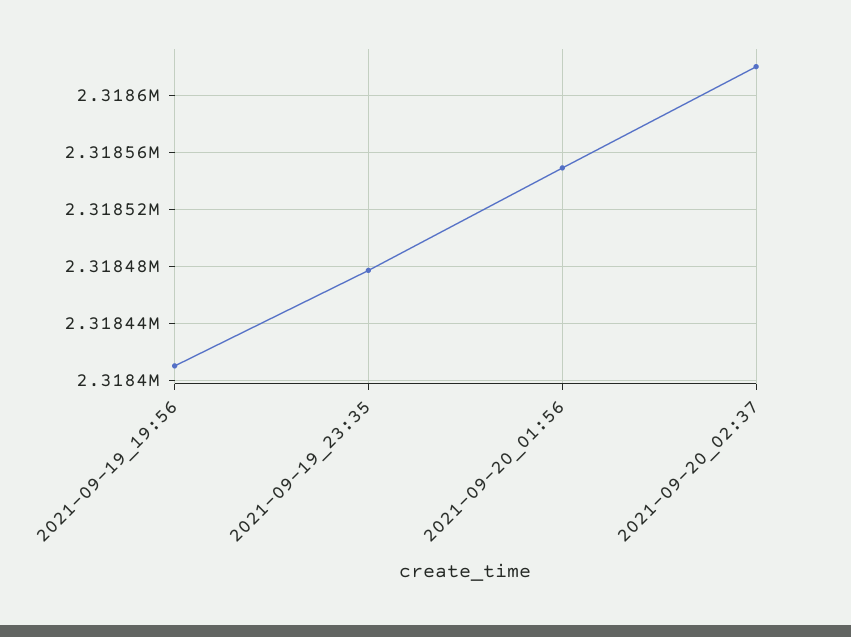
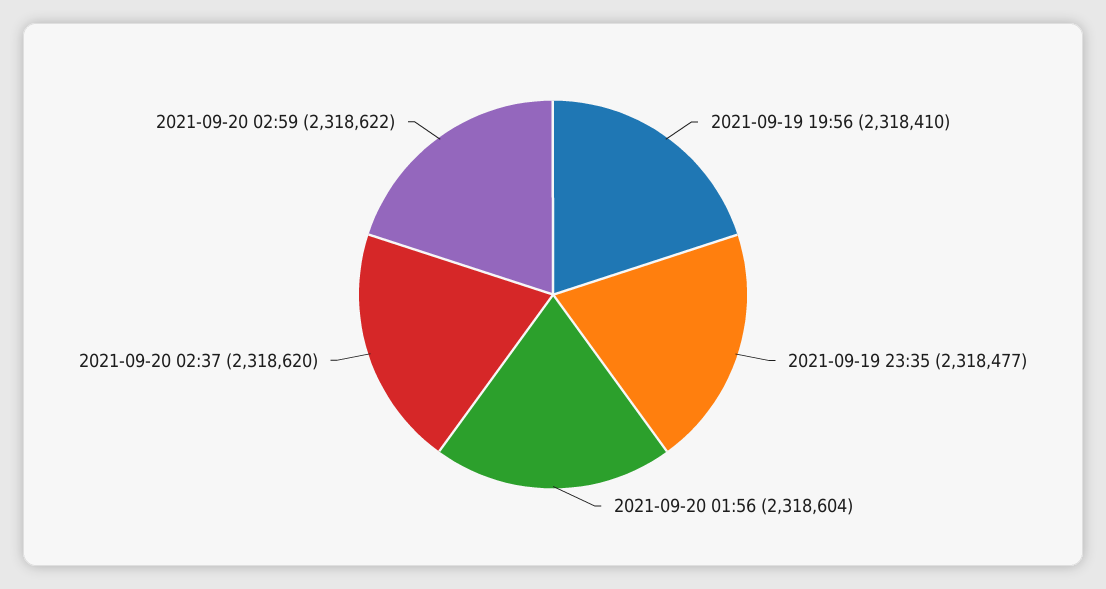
2021-09-20_01:56: 2318550 -> 2318604
2021-09-20 02:59: none -> 2318622

